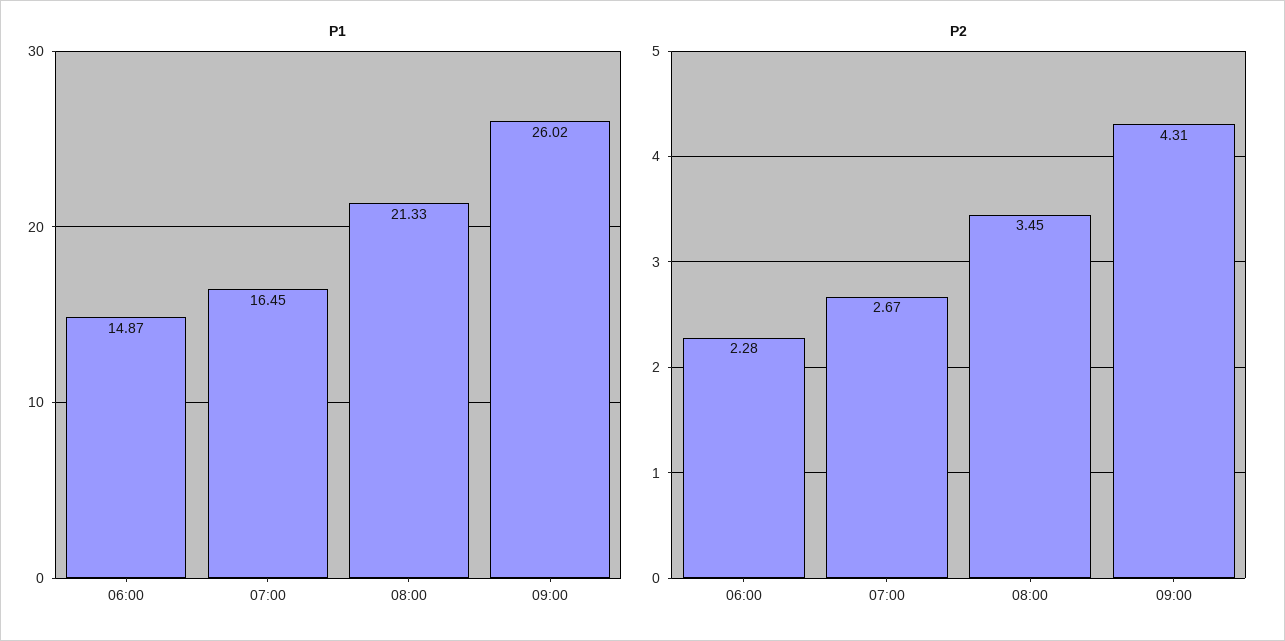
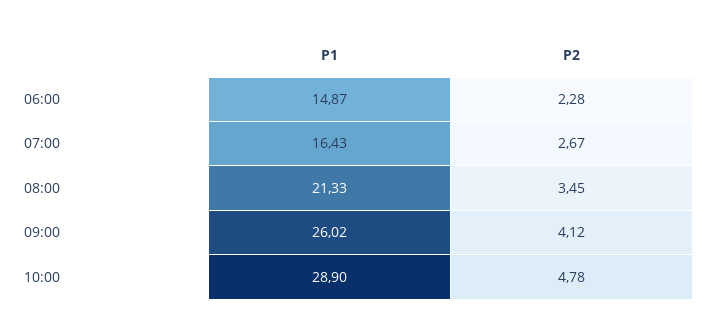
P1, 07:00: 16.45 -> 16.43
P2, 09:00: 4.31 -> 4.12
P1, 10:00: none -> 28.9
P2, 10:00: none -> 4.78

